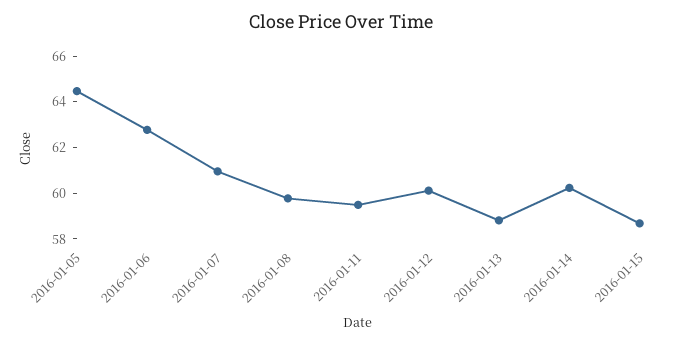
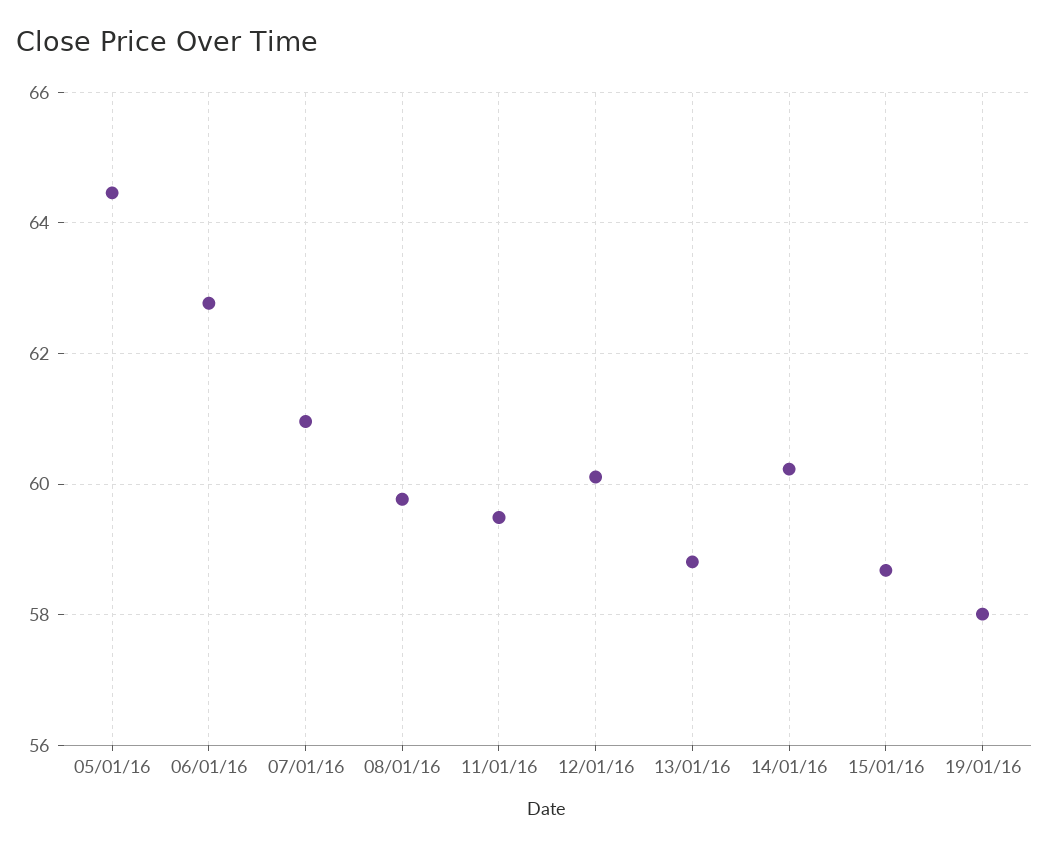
19/01/16: none -> 58

